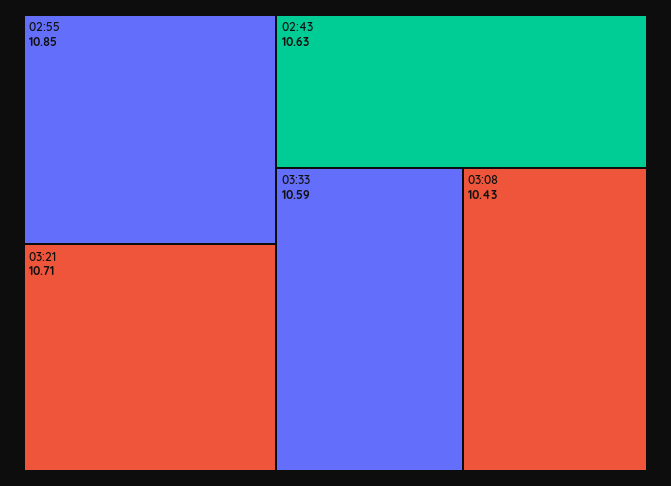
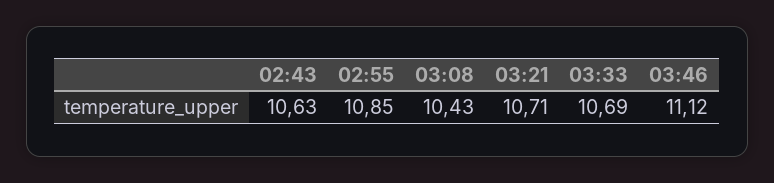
03:33: 10.59 -> 10.69
03:46: none -> 11.12

